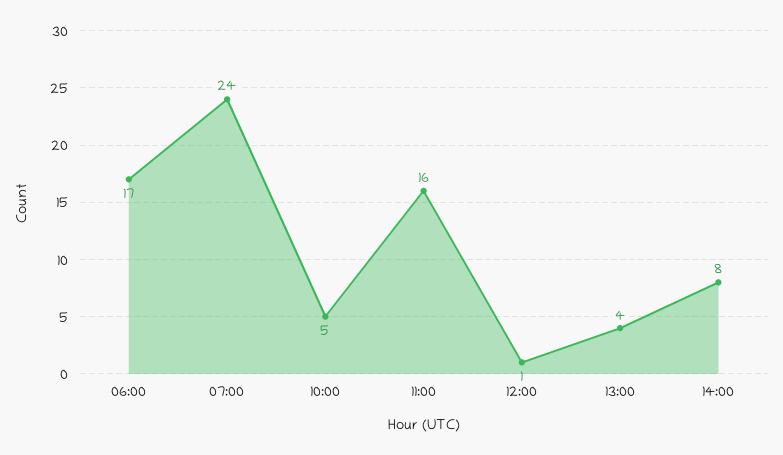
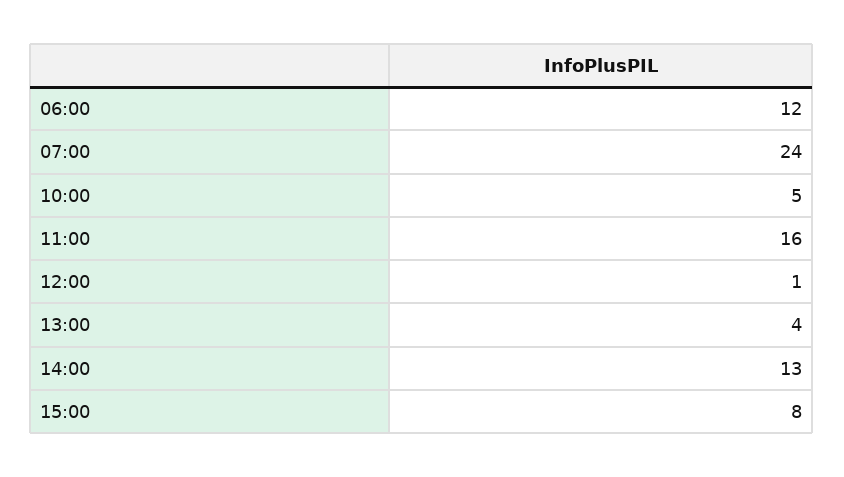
06:00: 17 -> 12
14:00: 8 -> 13
15:00: none -> 8

